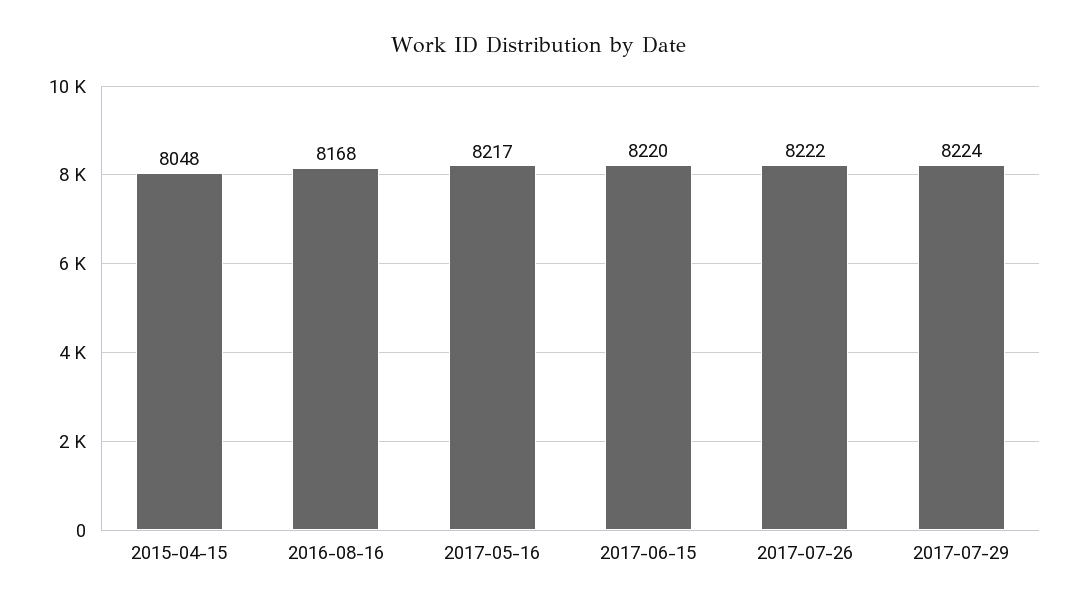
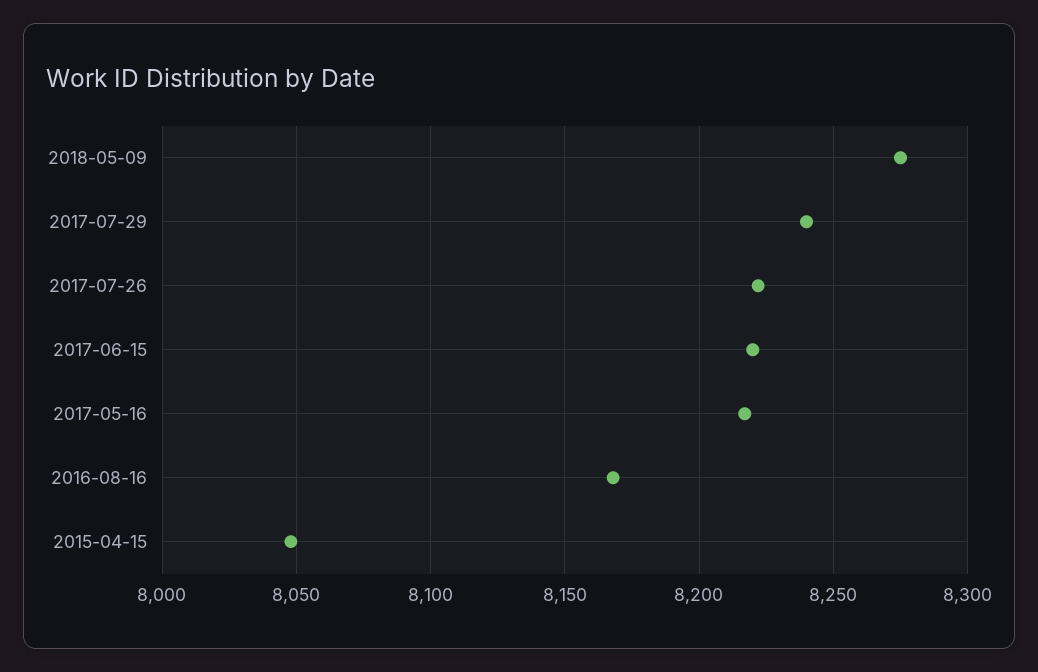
2017-07-29: 8224 -> 8240
2018-05-09: none -> 8275

